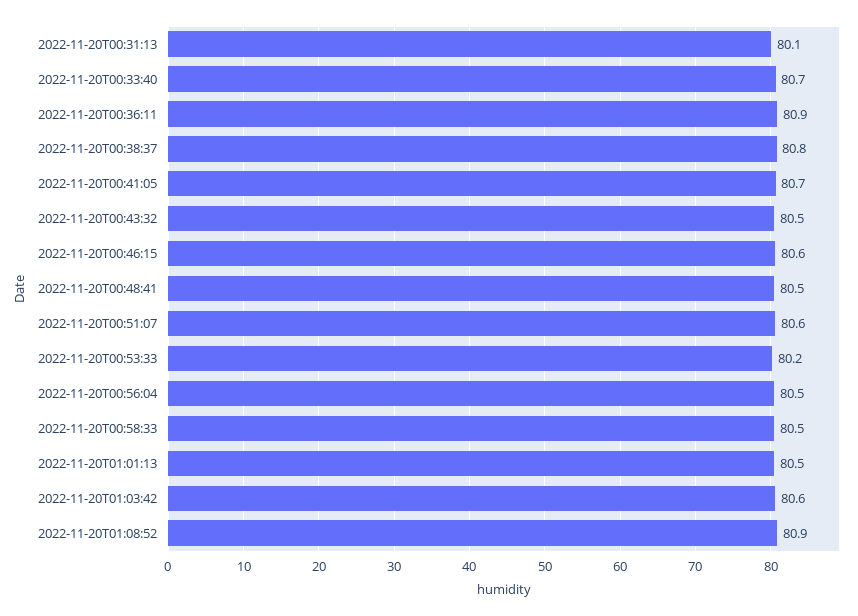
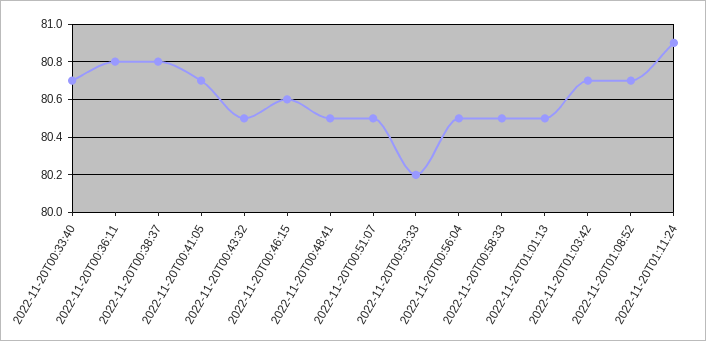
2022-11-20T00:31:13: 80.1 -> none
2022-11-20T00:36:11: 80.9 -> 80.8
2022-11-20T00:51:07: 80.6 -> 80.5
2022-11-20T01:03:42: 80.6 -> 80.7
2022-11-20T01:08:52: 80.9 -> 80.7
2022-11-20T01:11:24: none -> 80.9

